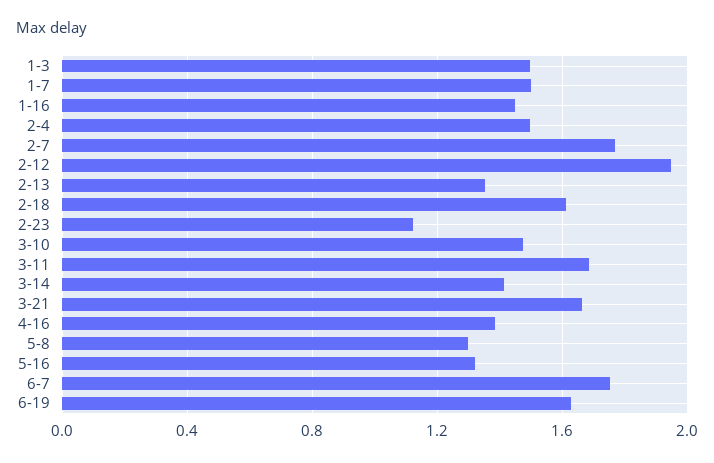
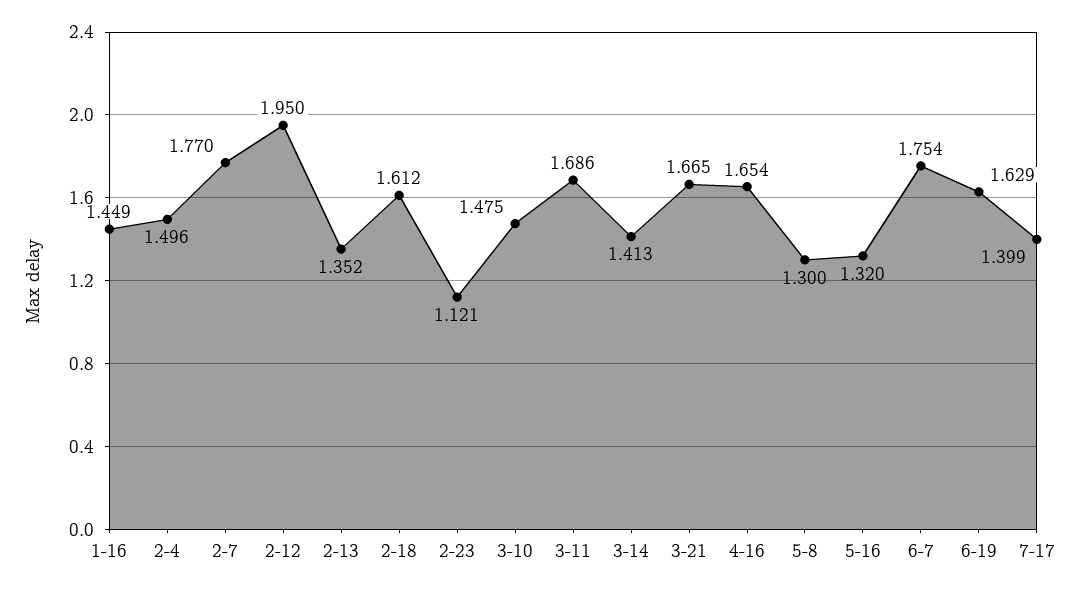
1-3: 1.5 -> none
1-7: 1.5 -> none
4-16: 1.4 -> 1.654
7-17: none -> 1.399

